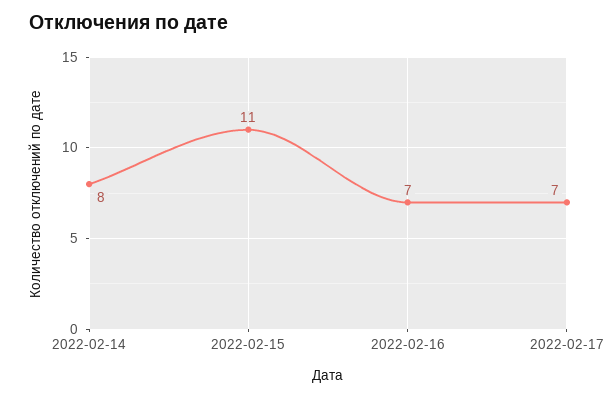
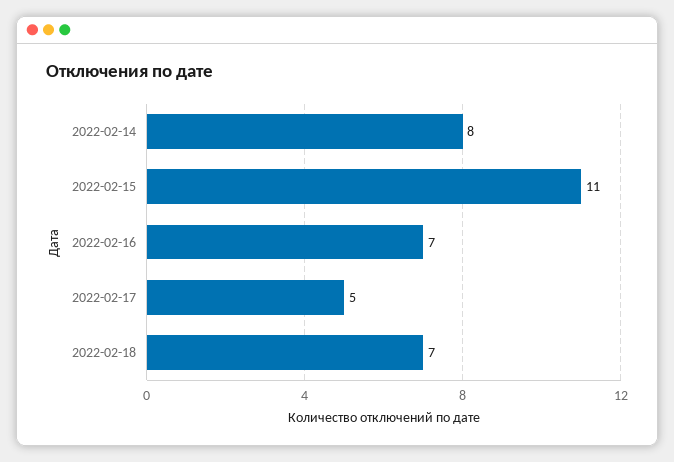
2022-02-17: 7 -> 5
2022-02-18: none -> 7

